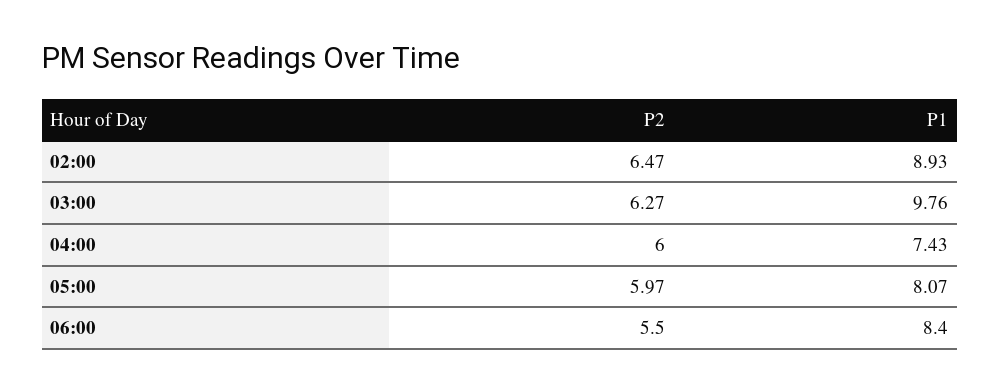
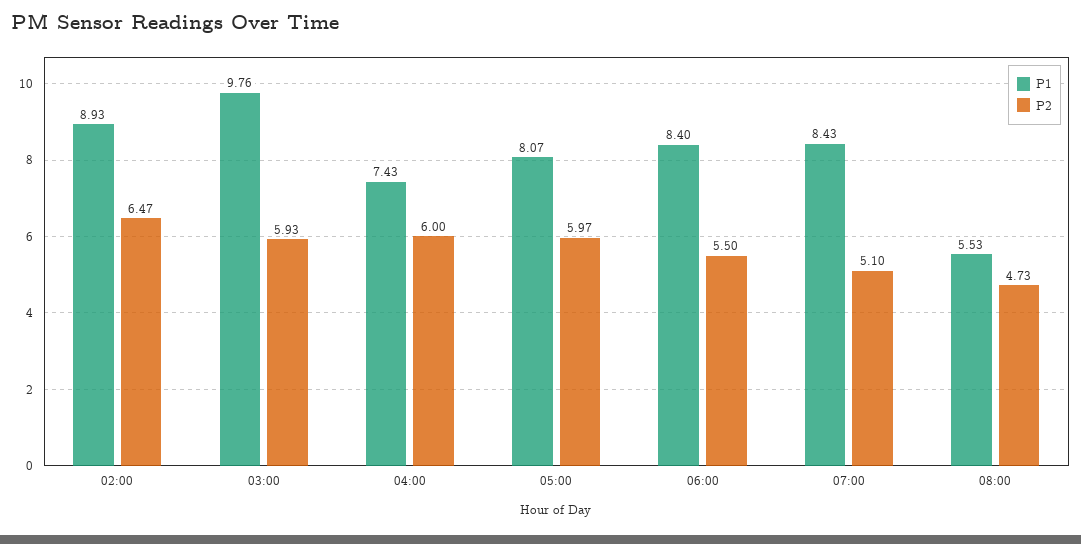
P2, 03:00: 6.27 -> 5.93
P1, 07:00: none -> 8.43
P2, 07:00: none -> 5.1
P1, 08:00: none -> 5.53
P2, 08:00: none -> 4.73

